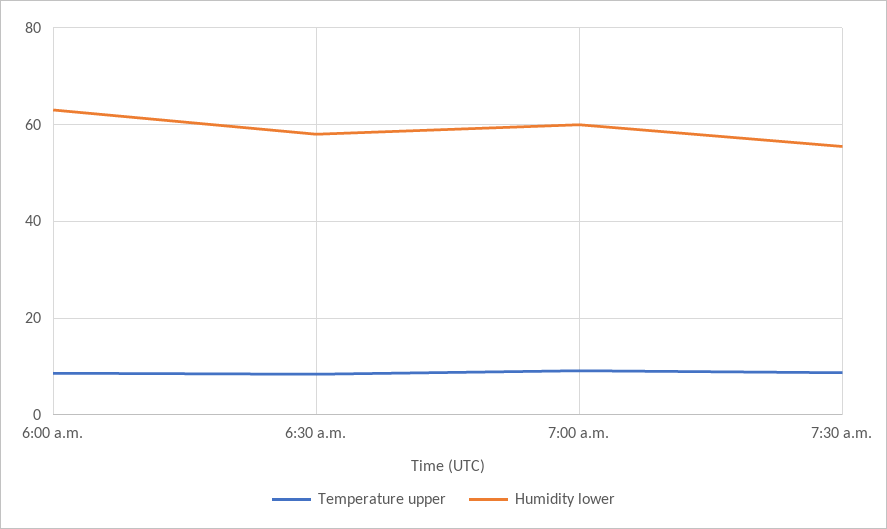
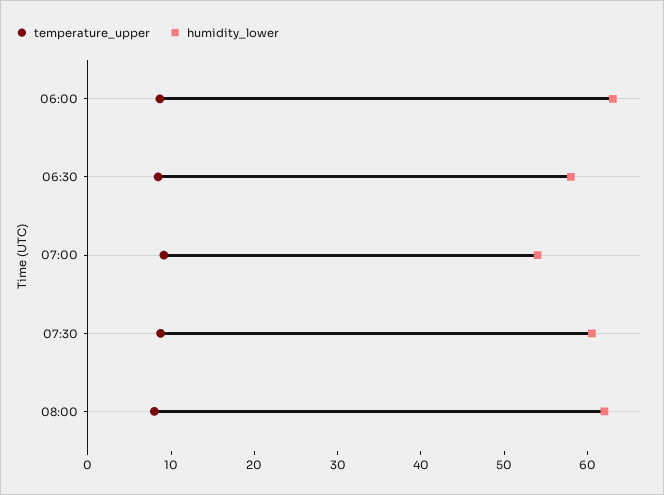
Humidity lower, 7:00 a.m.: 60 -> 54
Humidity lower, 7:30 a.m.: 56 -> 60
Temperature upper, 08:00: none -> 8
Humidity lower, 08:00: none -> 62

